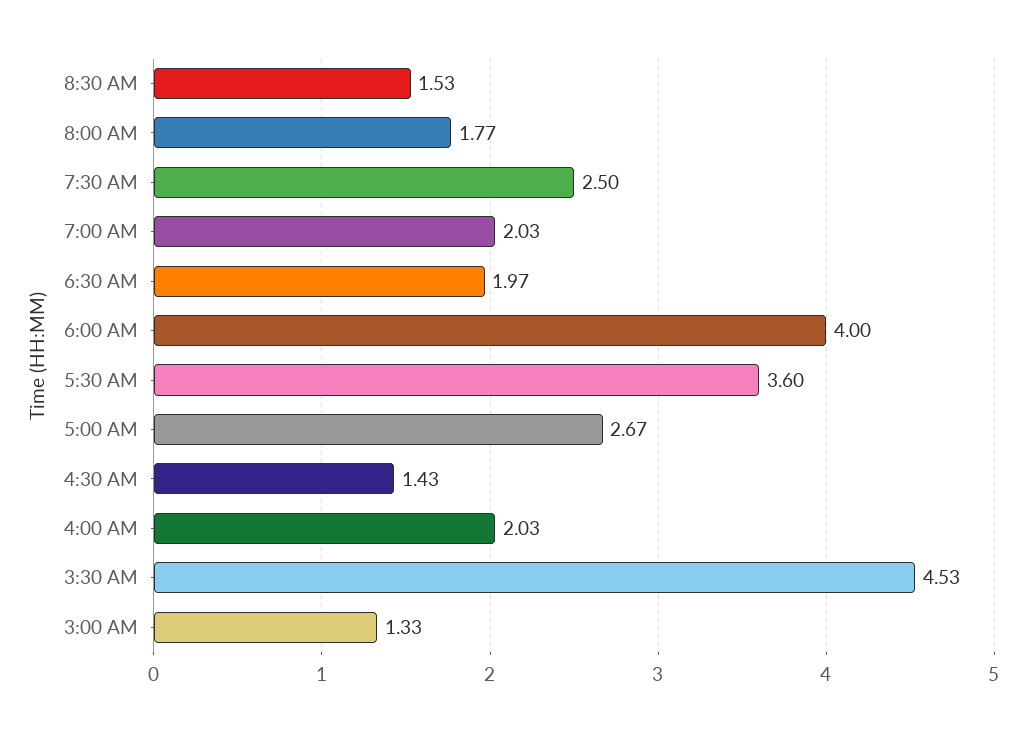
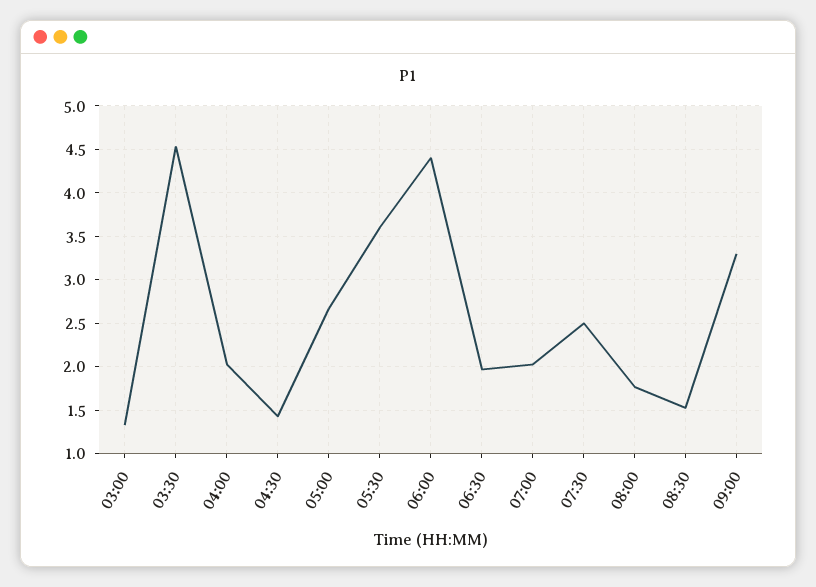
6:00 AM: 4 -> 4.4
09:00: none -> 3.3

